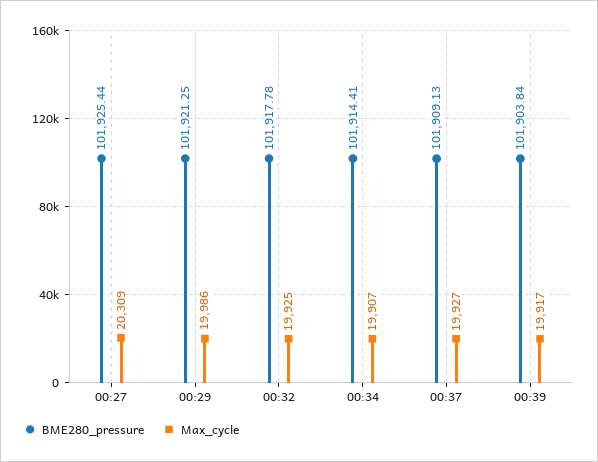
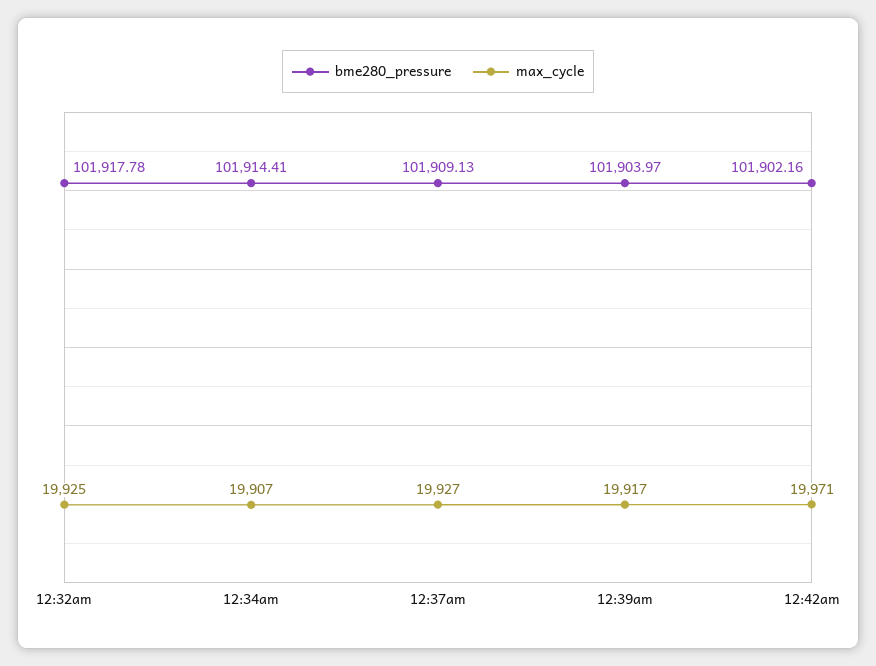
BME280_pressure, 00:27: 101925.44 -> none
Max_cycle, 00:27: 20309 -> none
BME280_pressure, 00:29: 101921.25 -> none
Max_cycle, 00:29: 19986 -> none
BME280_pressure, 00:39: 101903.84 -> 101903.97
BME280_pressure, 12:42am: none -> 101902.16
Max_cycle, 12:42am: none -> 19971

